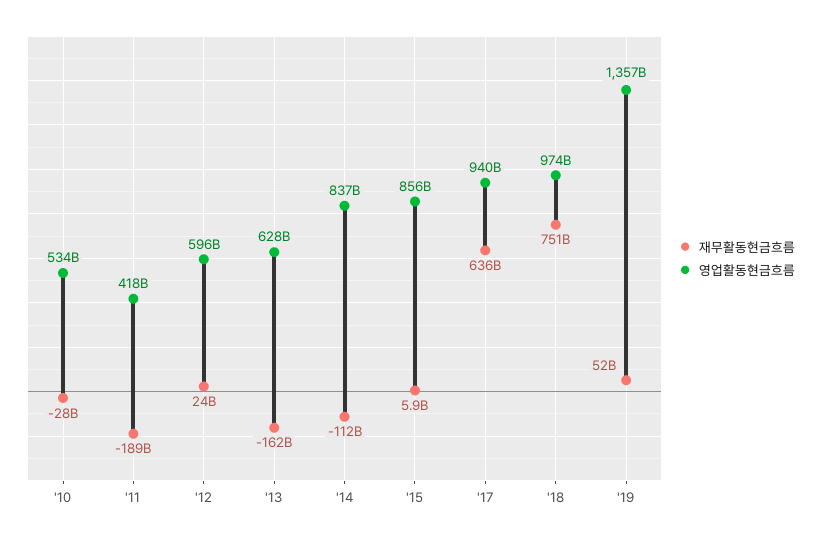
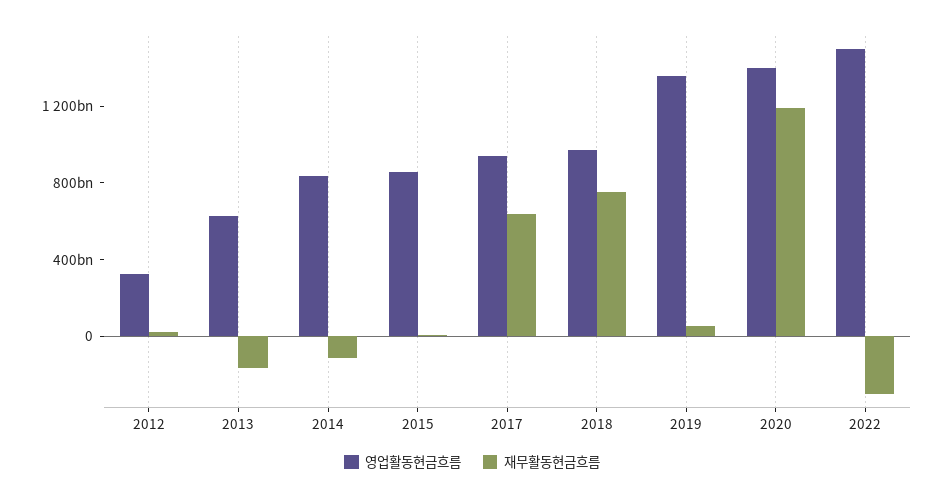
재무활동현금흐름, '10: -28000000000 -> none
영업활동현금흐름, '10: 534000000000 -> none
재무활동현금흐름, '11: -189000000000 -> none
영업활동현금흐름, '11: 418000000000 -> none
영업활동현금흐름, '12: 596000000000 -> 300000000000
영업활동현금흐름, 2020: none -> 1400000000000
재무활동현금흐름, 2020: none -> 1200000000000
영업활동현금흐름, 2022: none -> 1500000000000
재무활동현금흐름, 2022: none -> -300000000000

